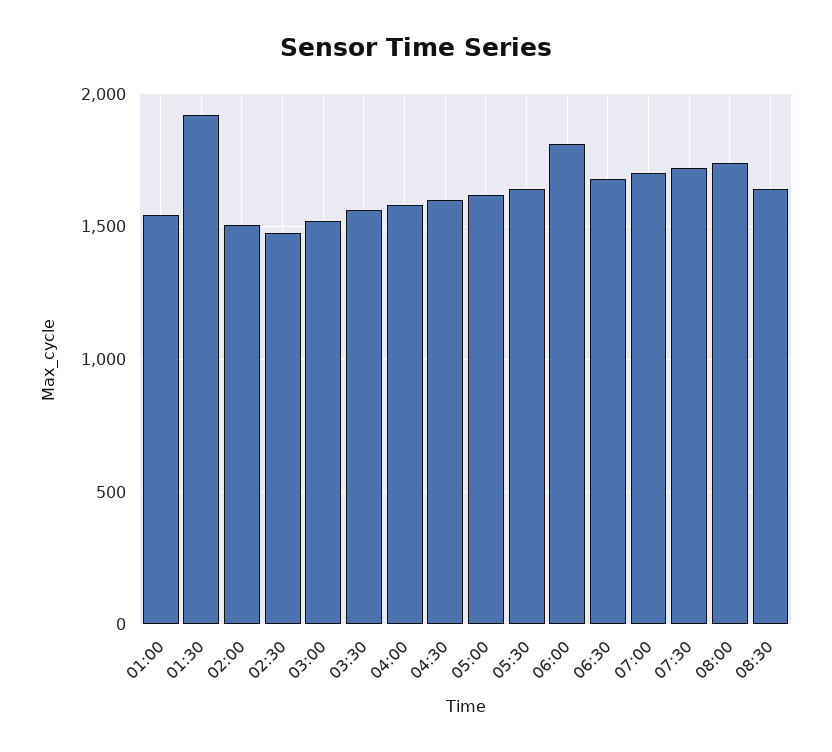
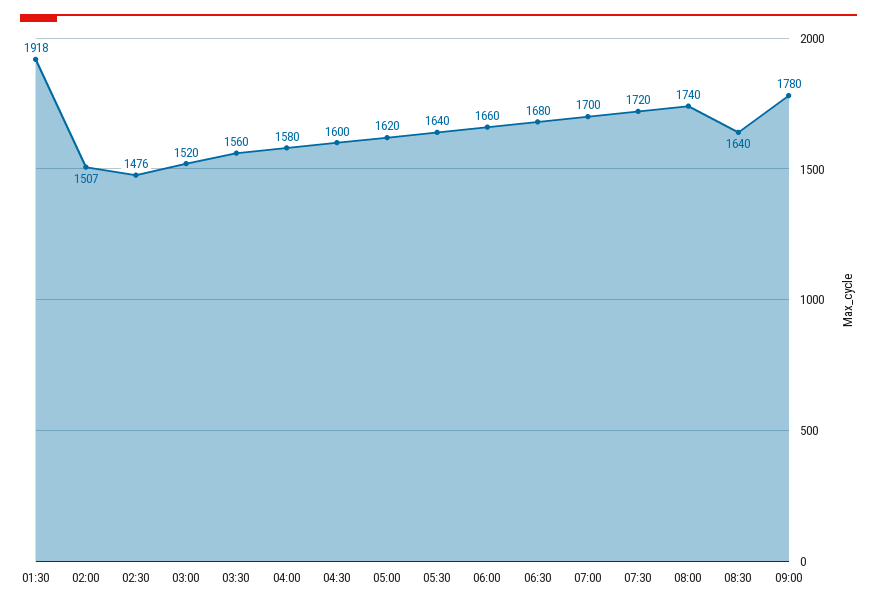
01:00: 1550 -> none
06:00: 1800 -> 1660
09:00: none -> 1780

